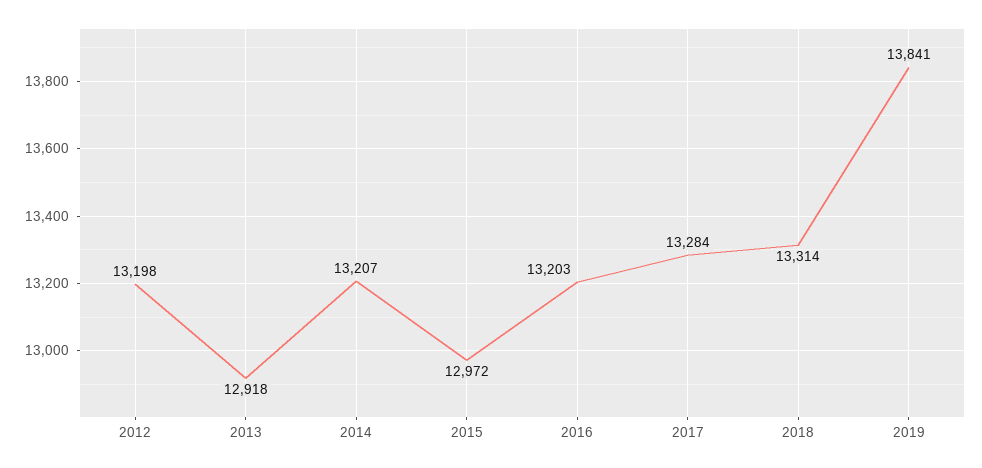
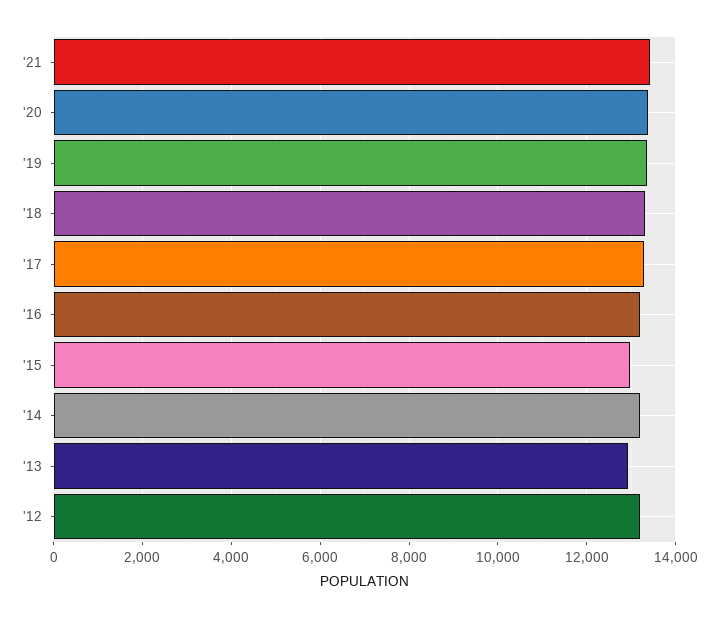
2019: 13841 -> 13400
'21: none -> 13400
'20: none -> 13400

